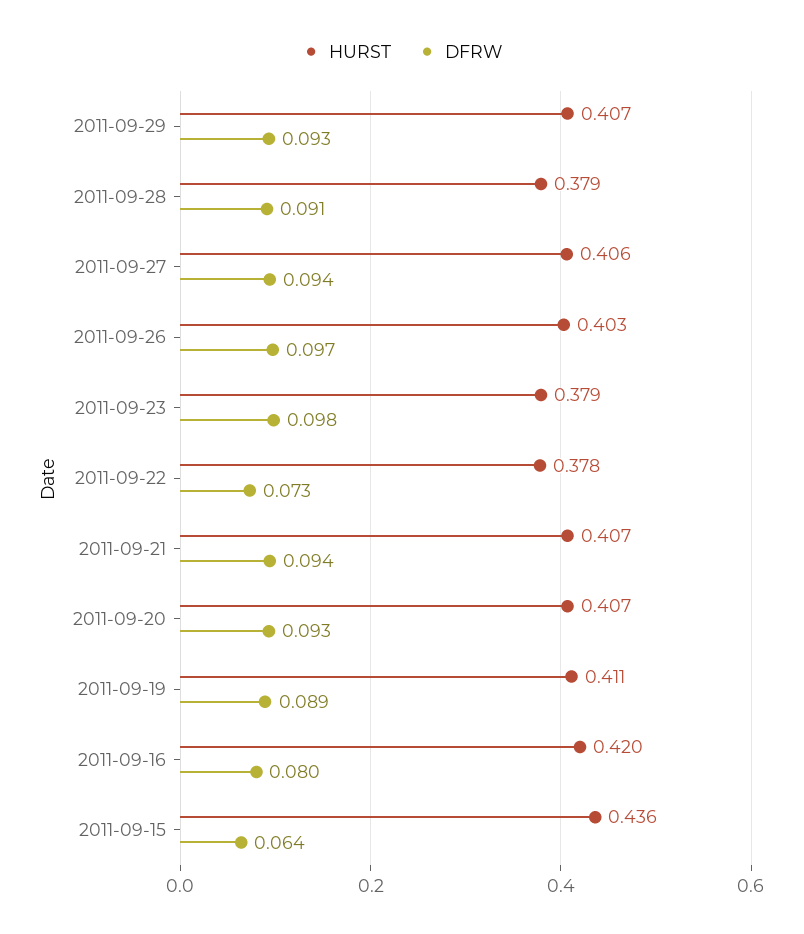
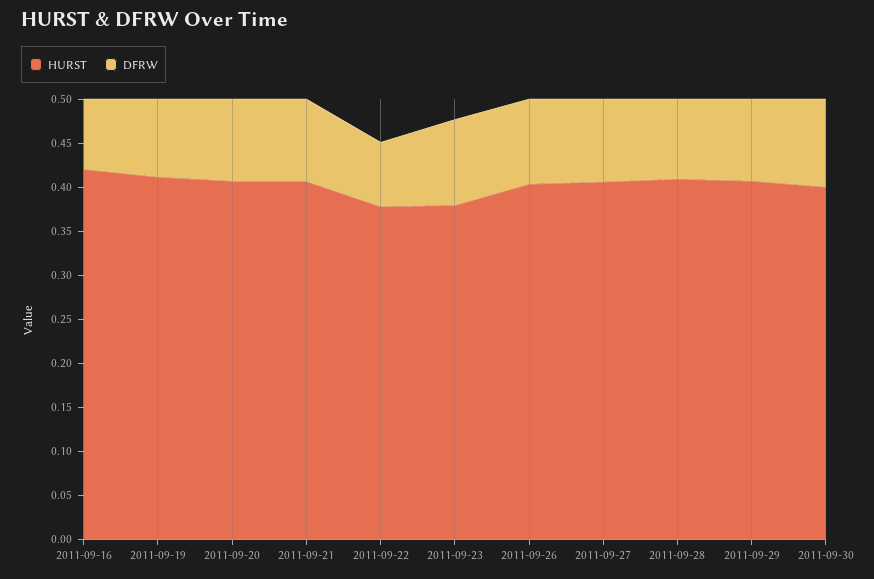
HURST, 2011-09-28: 0.379 -> 0.41
HURST, 2011-09-15: 0.436 -> none
DFRW, 2011-09-15: 0.064 -> none
HURST, 2011-09-30: none -> 0.4
DFRW, 2011-09-30: none -> 0.1

